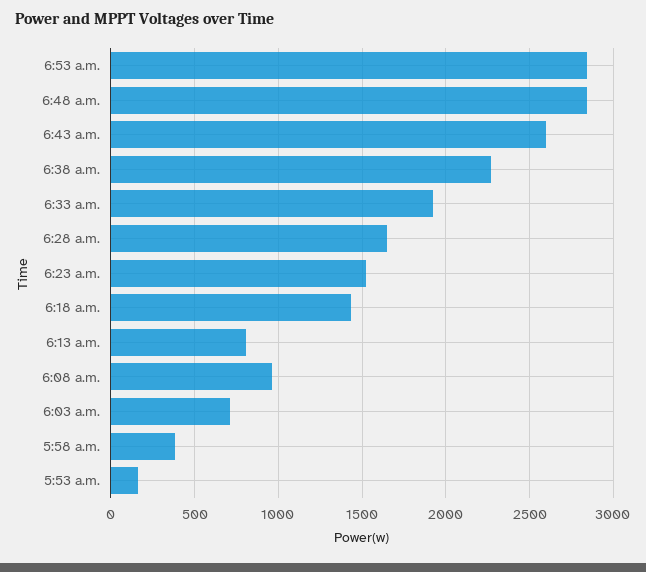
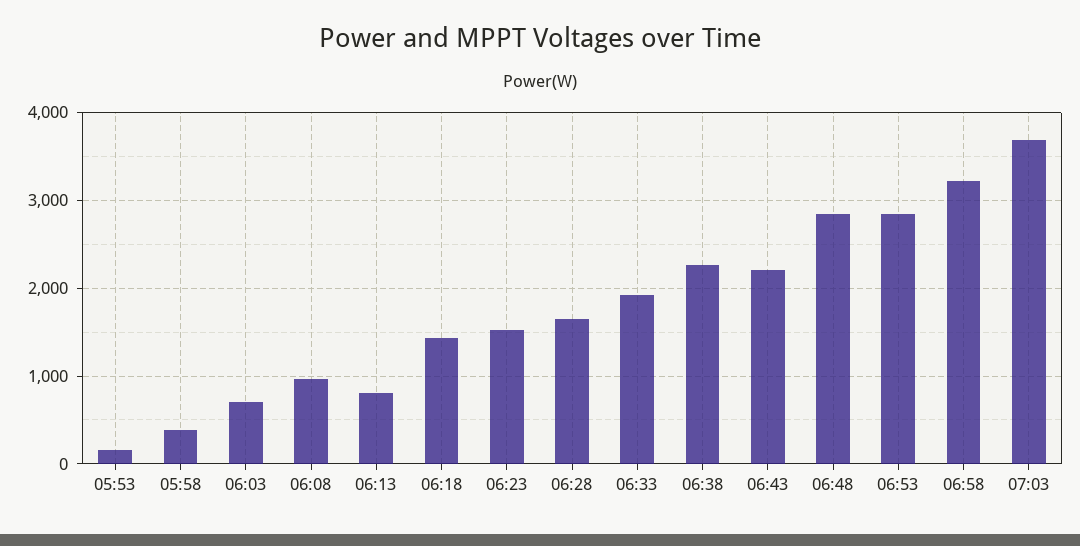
6:43 a.m.: 2600 -> 2200
06:58: none -> 3200
07:03: none -> 3700

